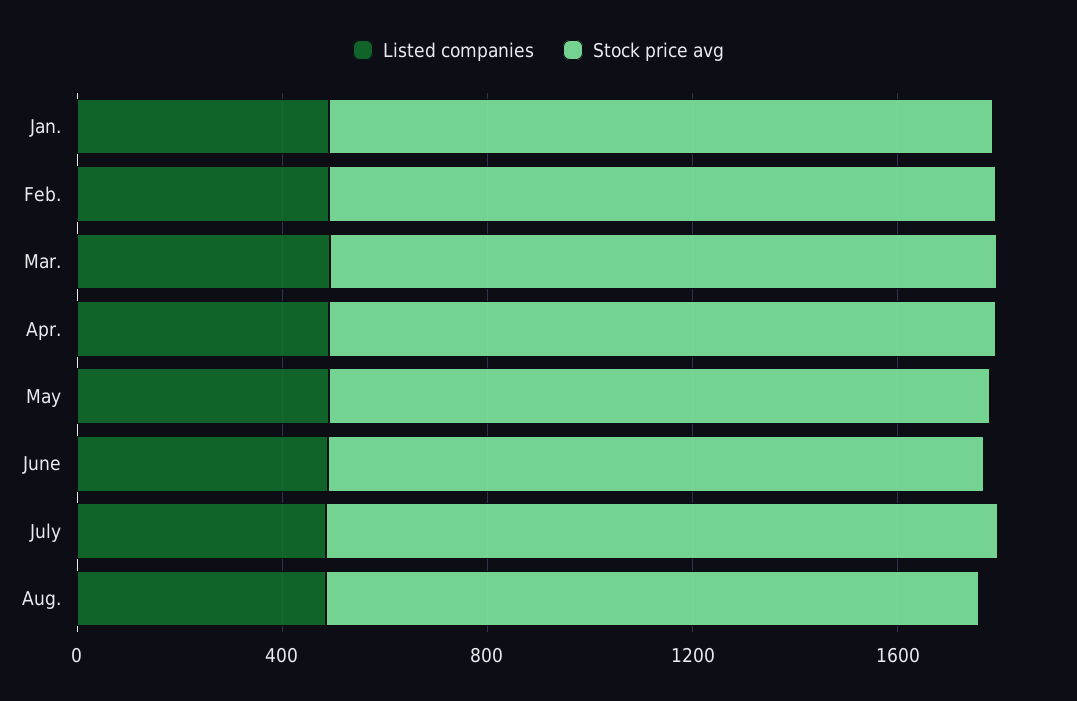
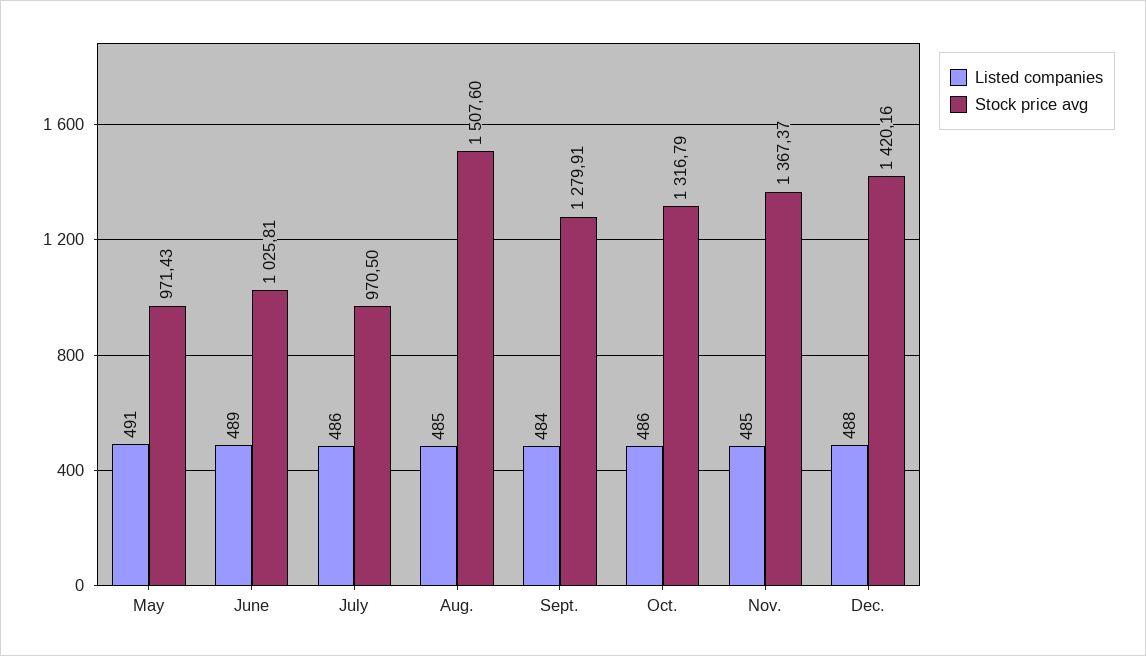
Listed companies, Jan.: 500 -> none
Stock price avg, Jan.: 1300 -> none
Listed companies, Feb.: 500 -> none
Stock price avg, Feb.: 1300 -> none
Listed companies, Mar.: 500 -> none
Stock price avg, Mar.: 1300 -> none
Listed companies, Apr.: 500 -> none
Stock price avg, Apr.: 1300 -> none
Stock price avg, May: 1300 -> 971.43
Stock price avg, June: 1300 -> 1025.81
Stock price avg, July: 1300 -> 970.5
Stock price avg, Aug.: 1300 -> 1507.6
Listed companies, Sept.: none -> 484
Stock price avg, Sept.: none -> 1279.91
Listed companies, Oct.: none -> 486
Stock price avg, Oct.: none -> 1316.79
Listed companies, Nov.: none -> 485
Stock price avg, Nov.: none -> 1367.37
Listed companies, Dec.: none -> 488
Stock price avg, Dec.: none -> 1420.16

